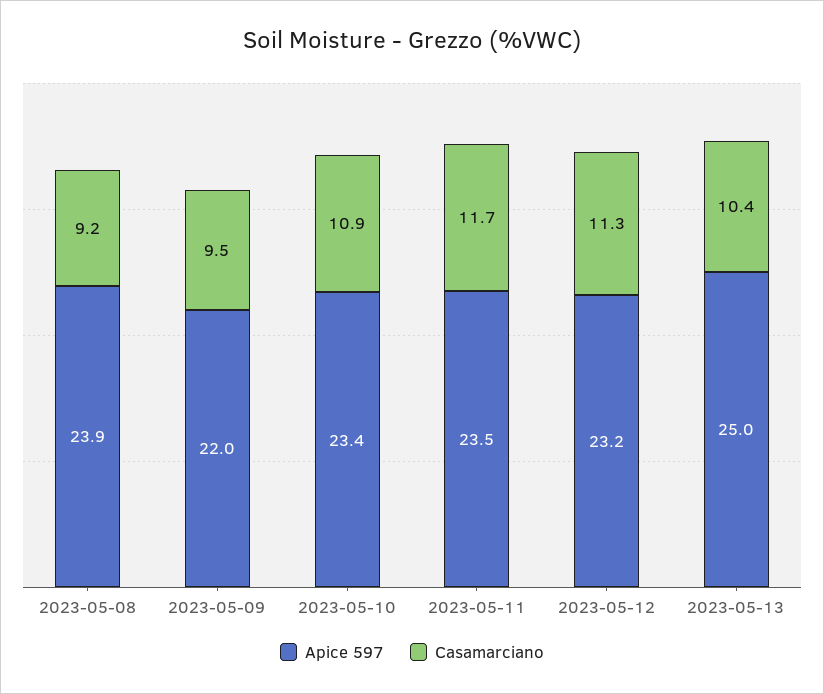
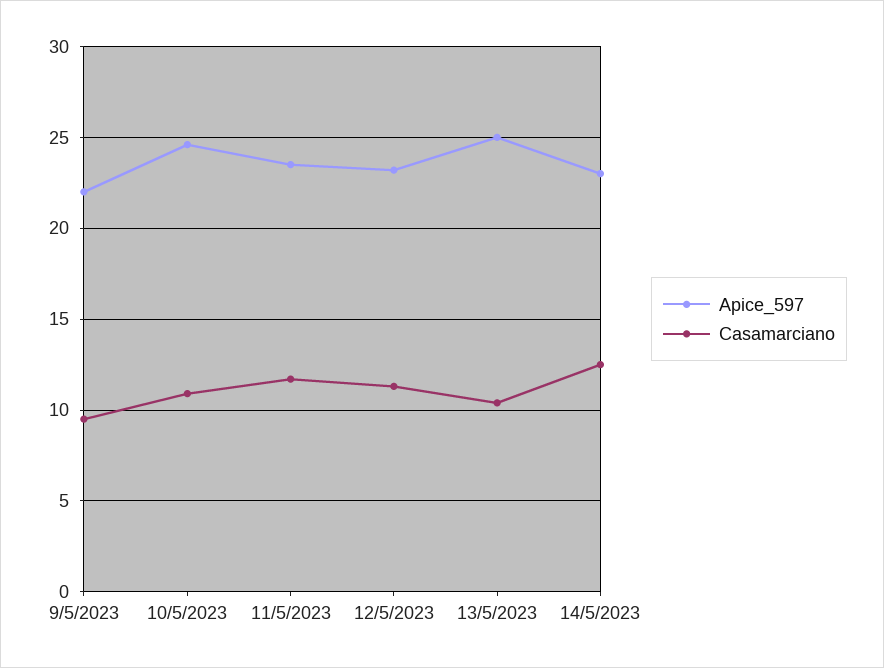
Apice 597, 2023-05-08: 23.9 -> none
Casamarciano, 2023-05-08: 9.2 -> none
Apice 597, 2023-05-10: 23.4 -> 24.5
Apice 597, 14/5/2023: none -> 23
Casamarciano, 14/5/2023: none -> 12.5

